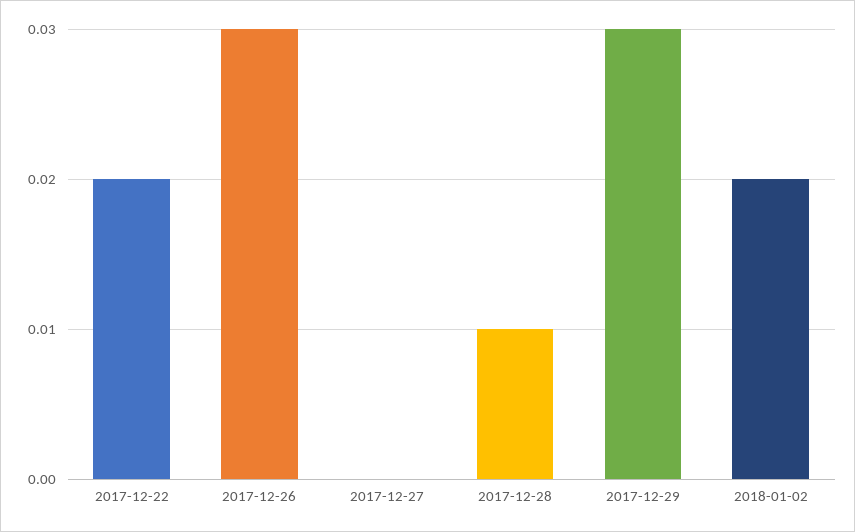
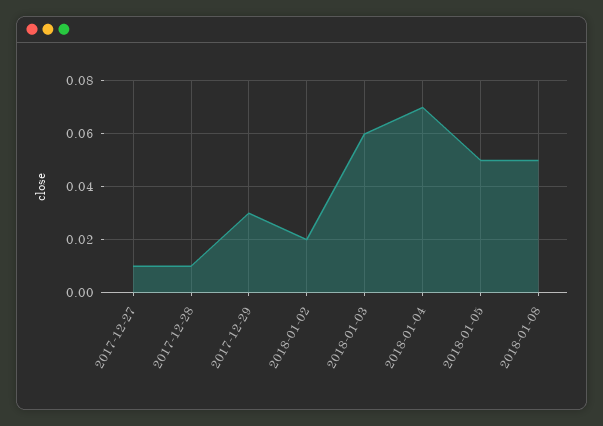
2017-12-22: 0.02 -> none
2017-12-26: 0.03 -> none
2017-12-27: 0 -> 0.01
2018-01-03: none -> 0.06
2018-01-04: none -> 0.07
2018-01-05: none -> 0.05
2018-01-08: none -> 0.05

